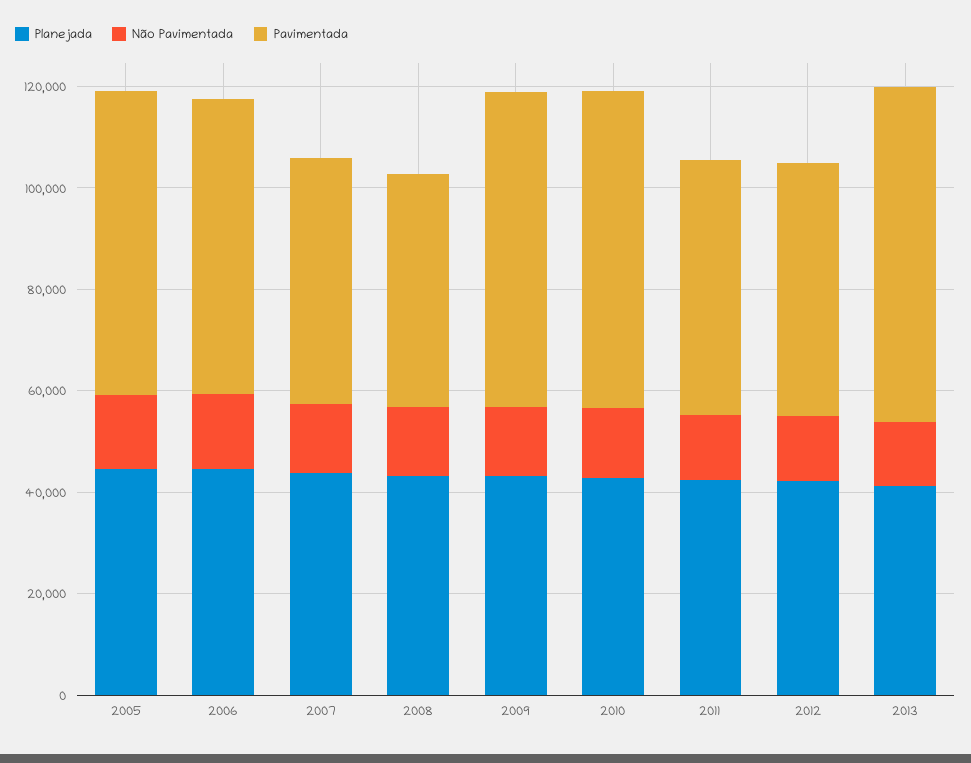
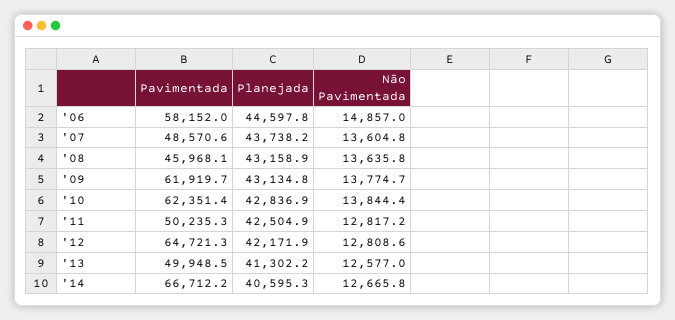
Planejada, 2005: 45000 -> none
Não Pavimentada, 2005: 15000 -> none
Pavimentada, 2005: 60000 -> none
Pavimentada, 2012: 50000 -> 64721.3
Pavimentada, 2013: 65000 -> 49948.5
Pavimentada, '14: none -> 66712.2
Planejada, '14: none -> 40595.3
Não Pavimentada, '14: none -> 12665.8

